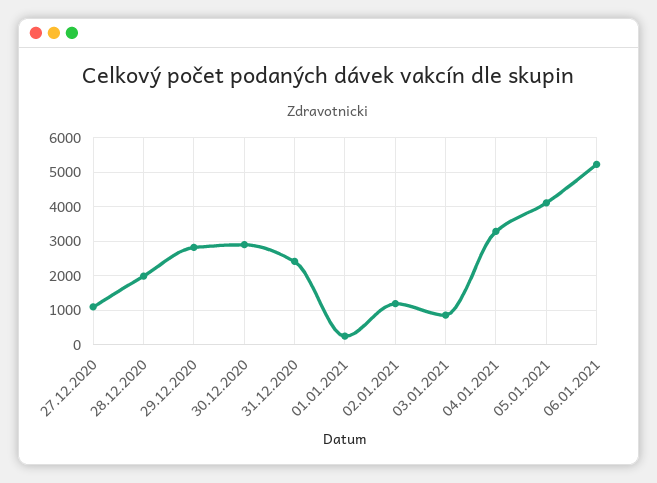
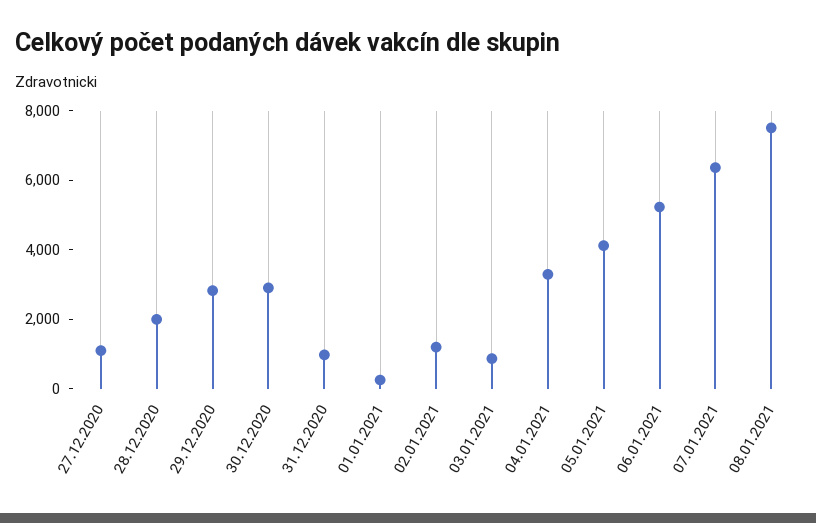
31.12.2020: 2400 -> 1000
07.01.2021: none -> 6500
08.01.2021: none -> 7500

